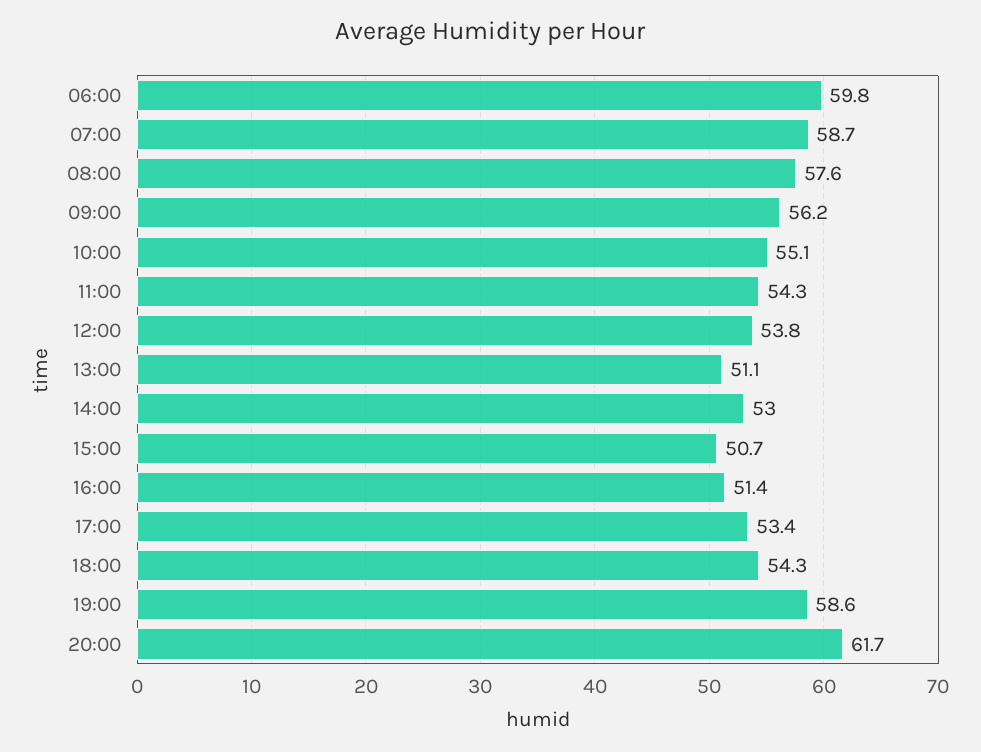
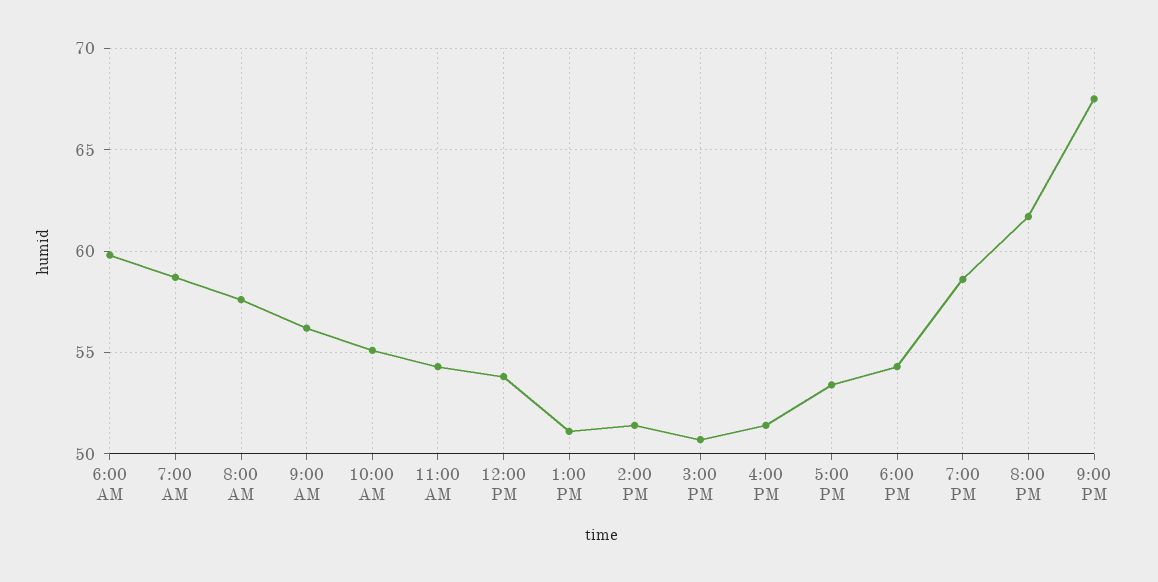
14:00: 53 -> 51.5
9:00 PM: none -> 67.5

